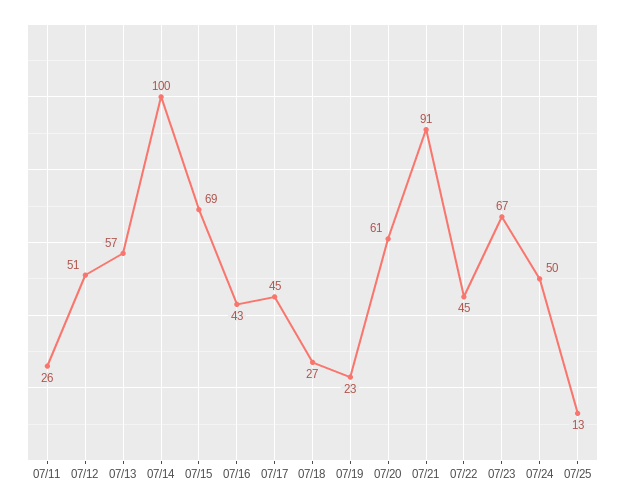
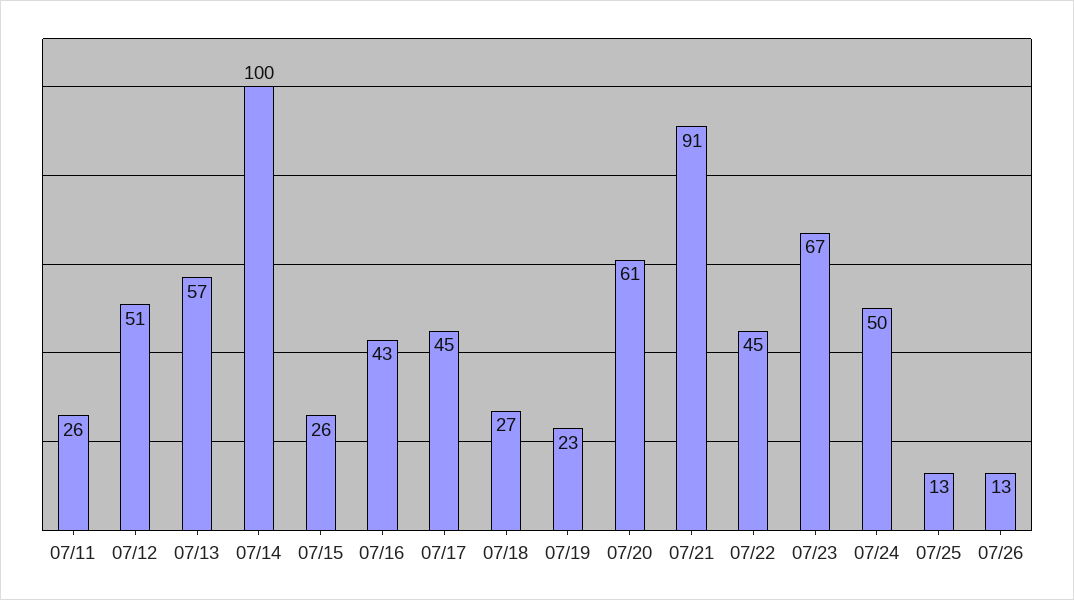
07/15: 69 -> 26
07/26: none -> 13

